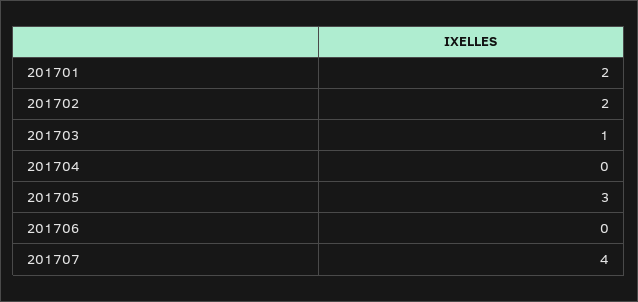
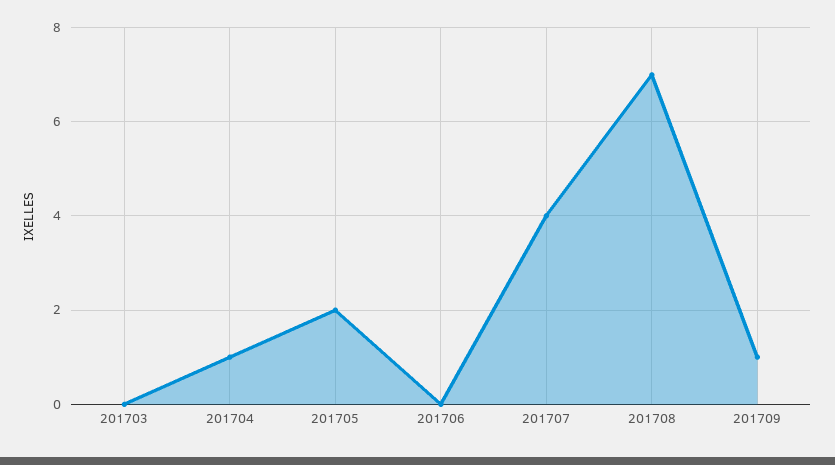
201701: 2 -> none
201702: 2 -> none
201703: 1 -> 0
201704: 0 -> 1
201705: 3 -> 2
201708: none -> 7
201709: none -> 1

